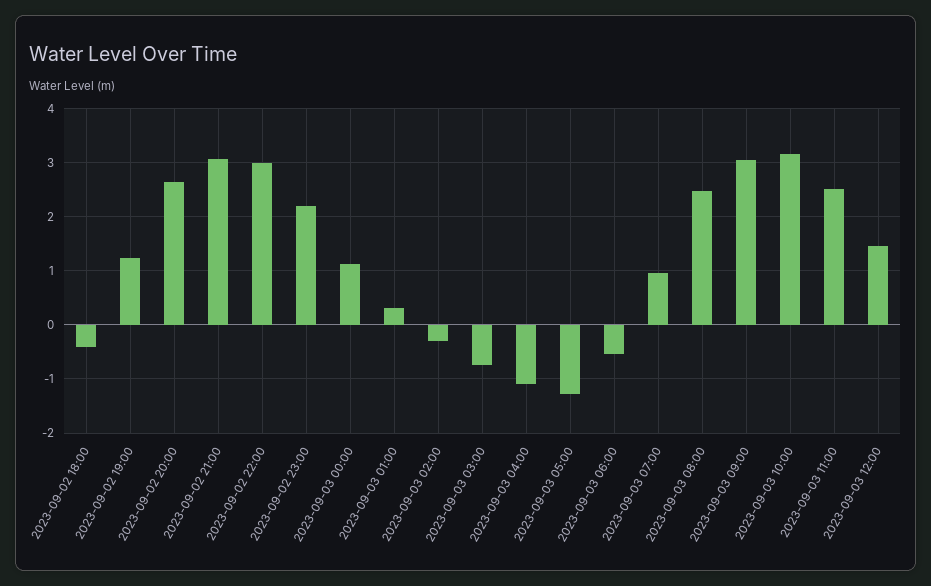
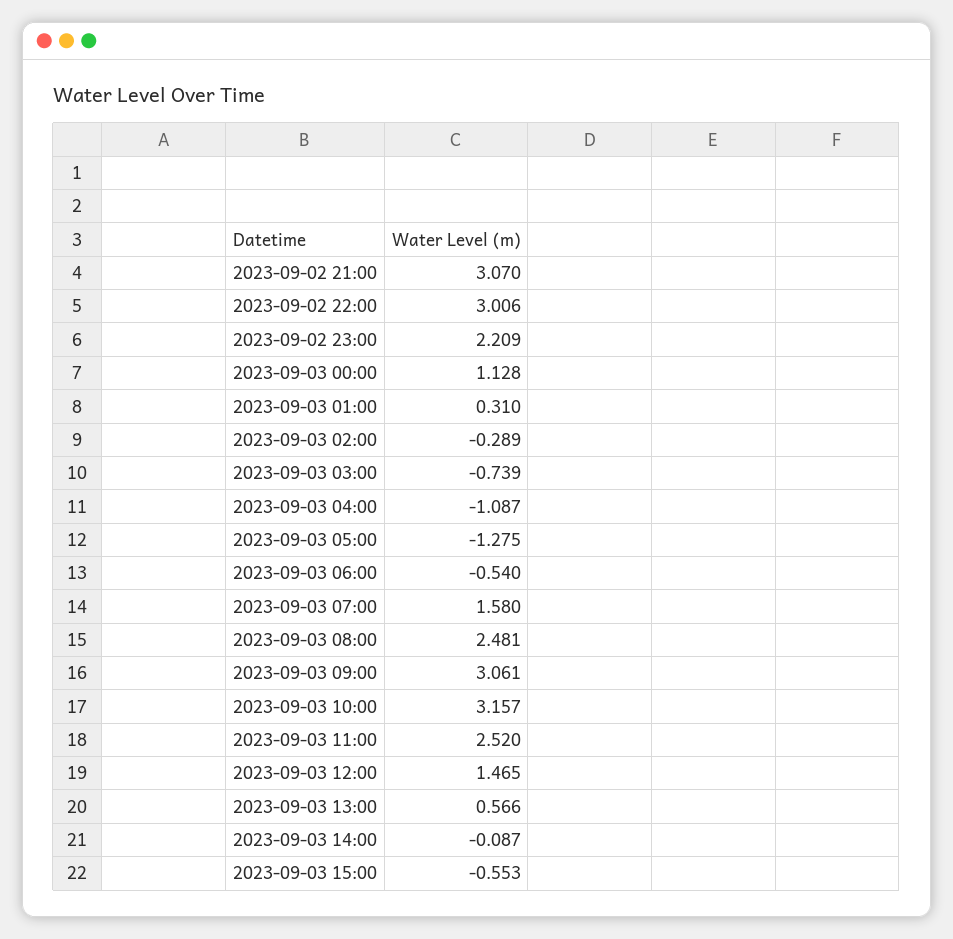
2023-09-02 18:00: -0.4 -> none
2023-09-02 19:00: 1.2 -> none
2023-09-02 20:00: 2.6 -> none
2023-09-03 07:00: 1 -> 1.58
2023-09-03 13:00: none -> 0.566
2023-09-03 14:00: none -> -0.087
2023-09-03 15:00: none -> -0.553

